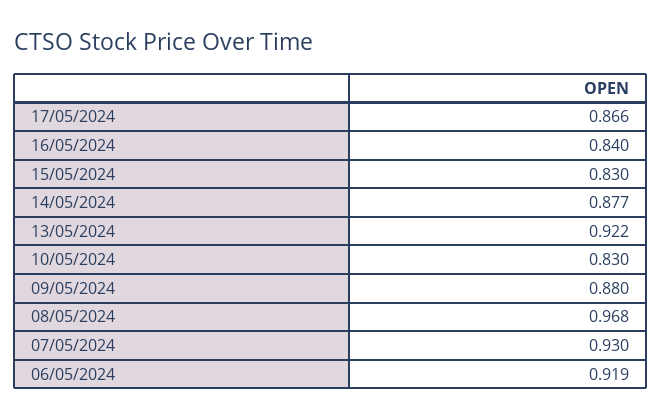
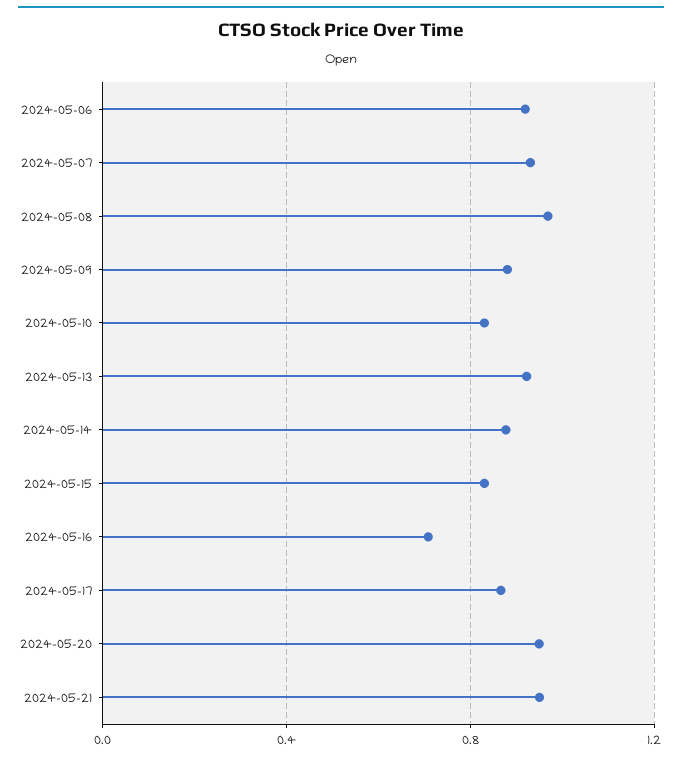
16/05/2024: 0.84 -> 0.7
2024-05-20: none -> 0.95
2024-05-21: none -> 0.95

